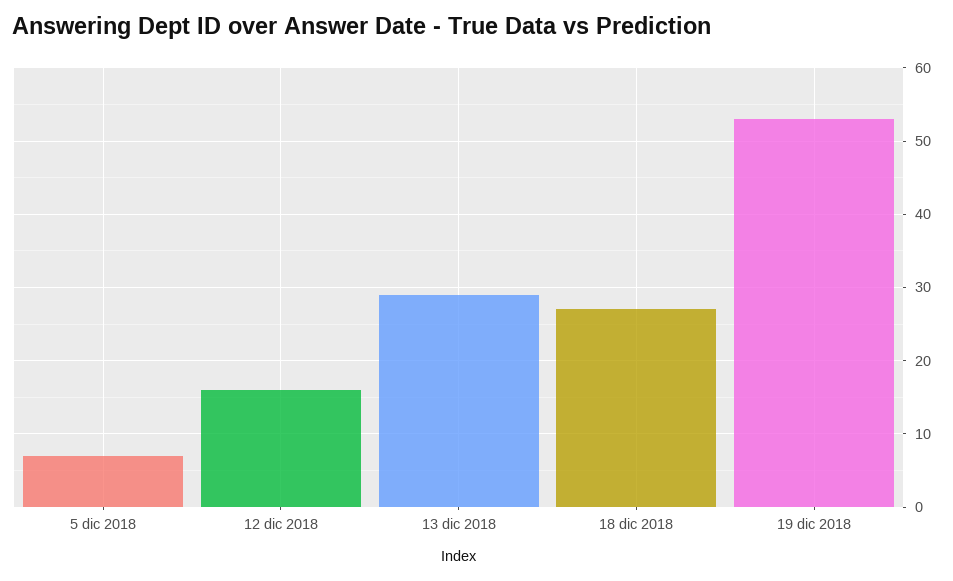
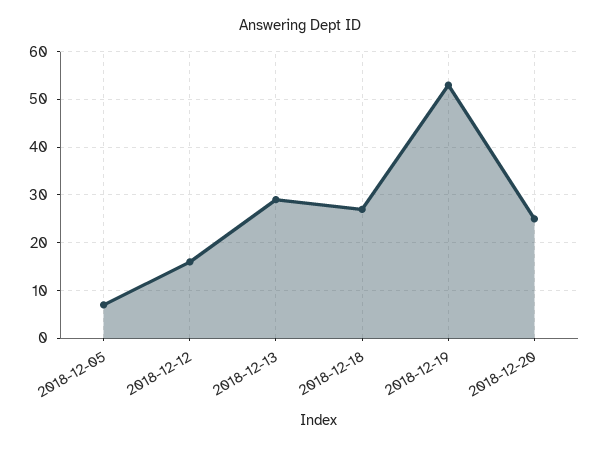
2018-12-20: none -> 25

